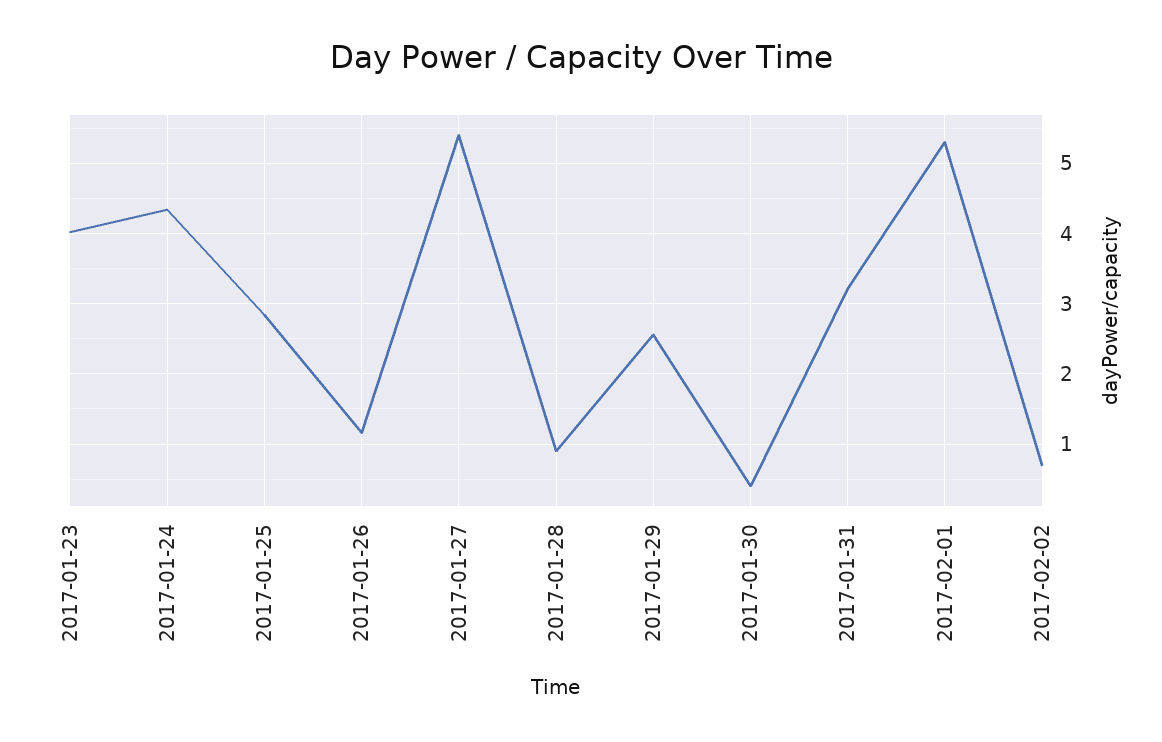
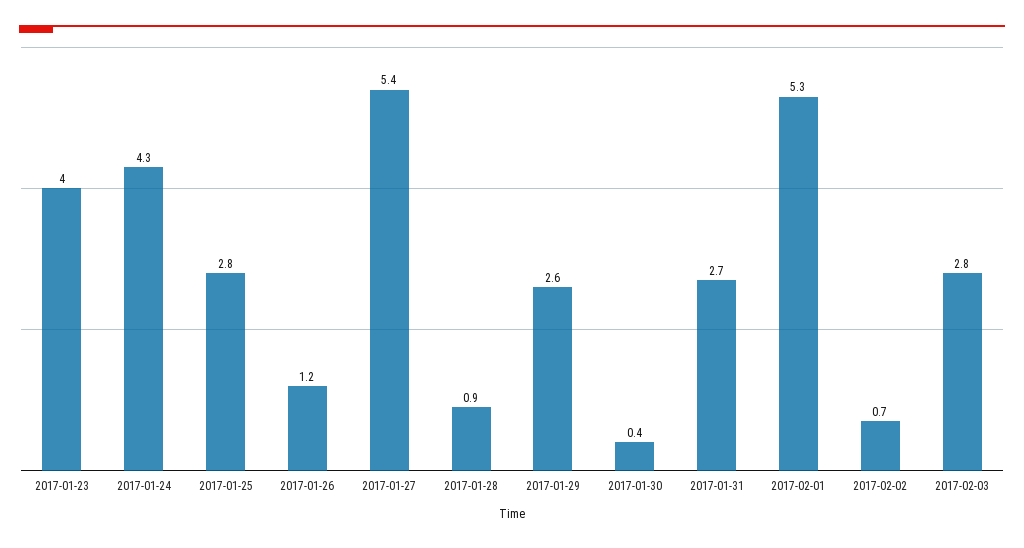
2017-01-31: 3.2 -> 2.7
2017-02-03: none -> 2.8

